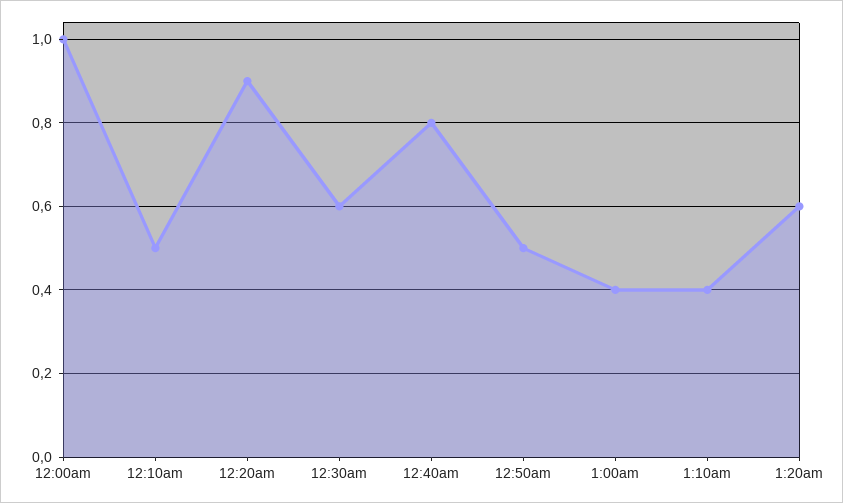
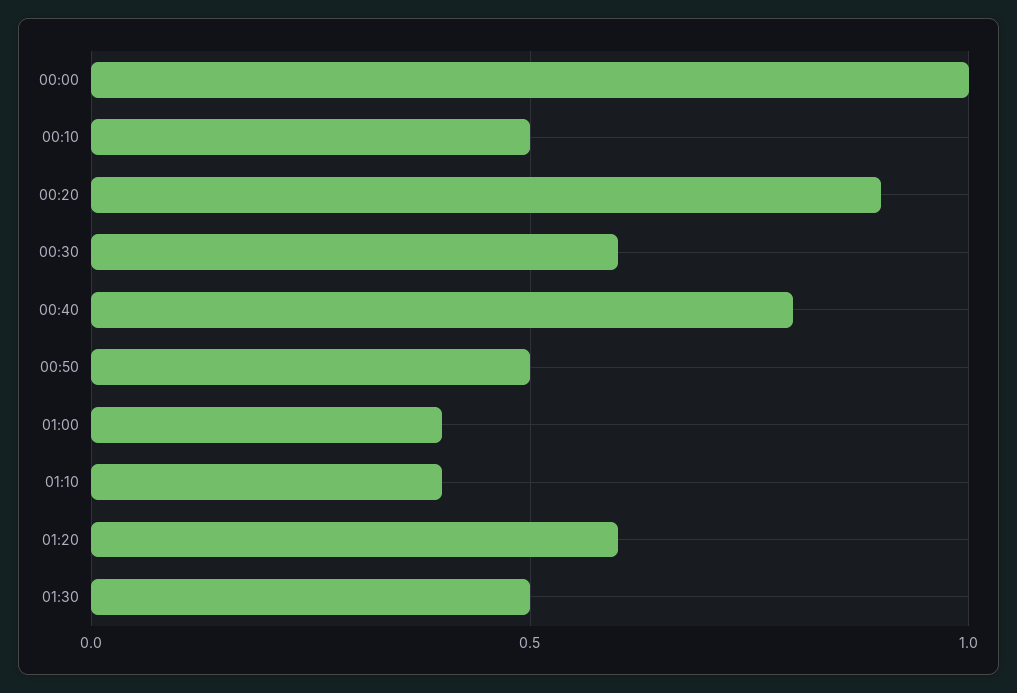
01:30: none -> 0.5

